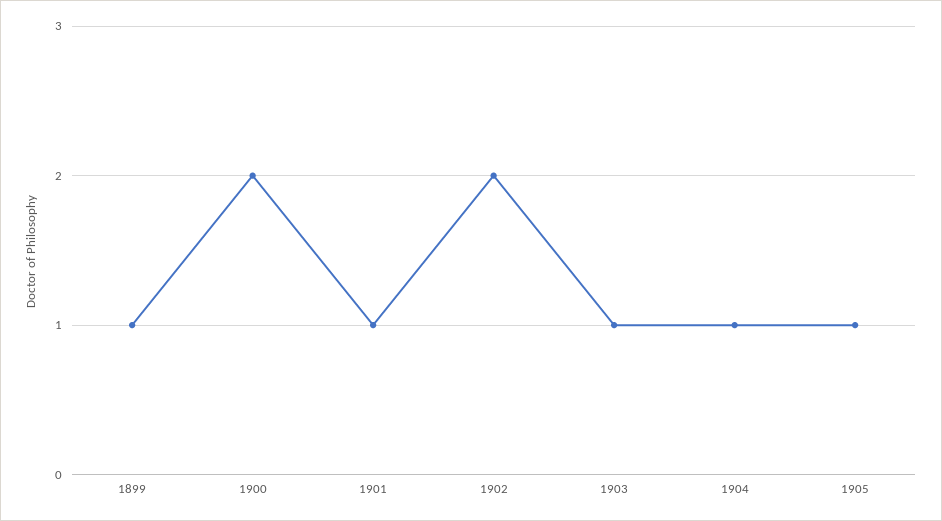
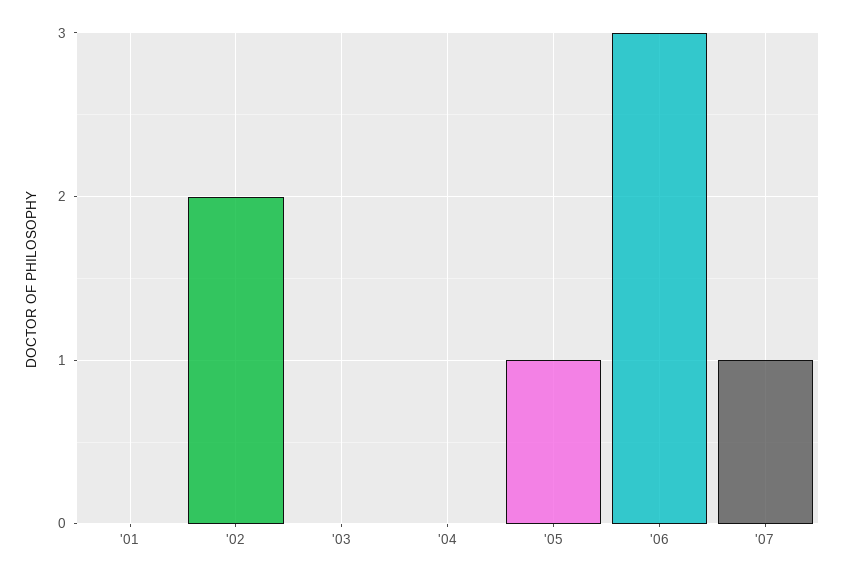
1899: 1 -> none
1900: 2 -> none
1901: 1 -> 0
1903: 1 -> 0
1904: 1 -> 0
'06: none -> 3
'07: none -> 1

